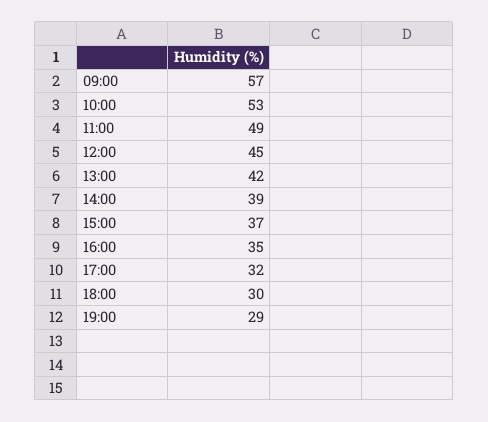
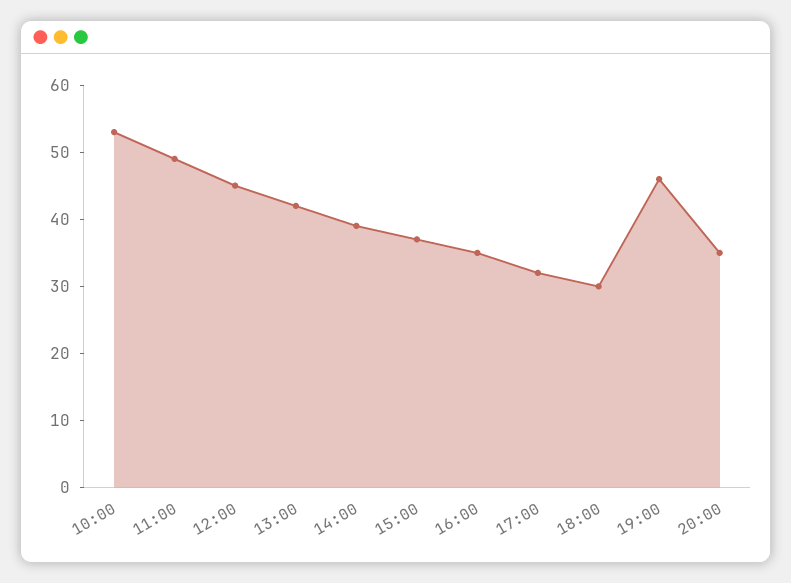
09:00: 57 -> none
19:00: 29 -> 45
20:00: none -> 35

